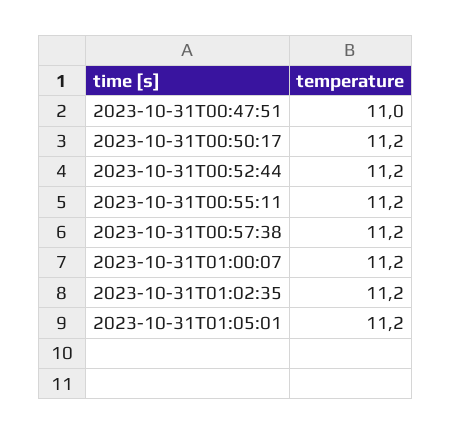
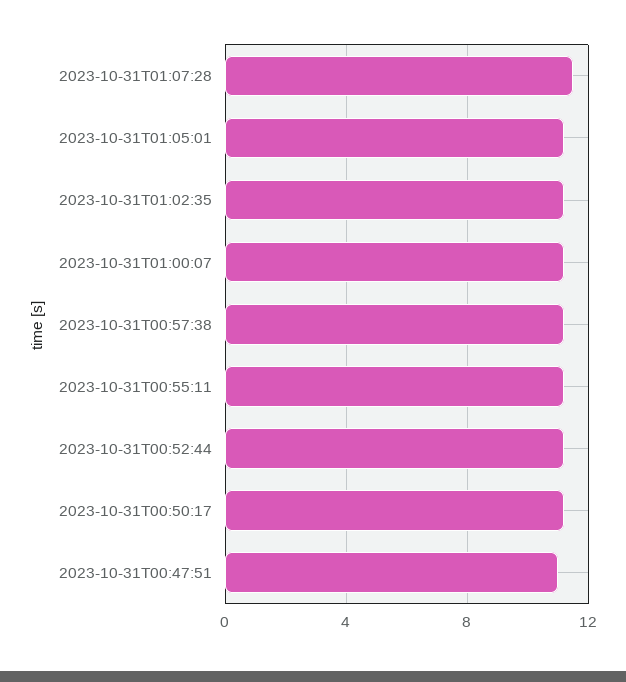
2023-10-31T01:07:28: none -> 11.5

